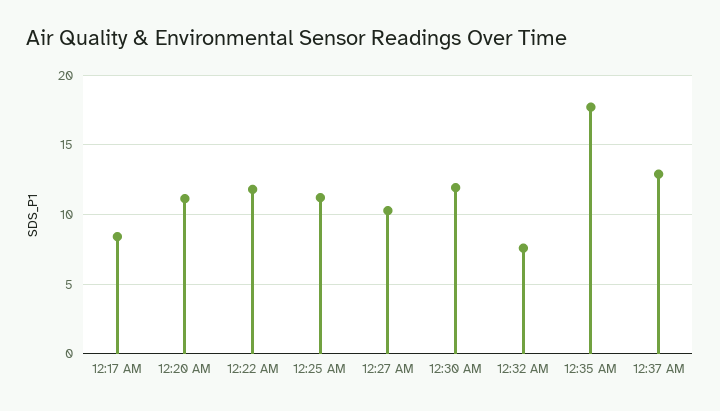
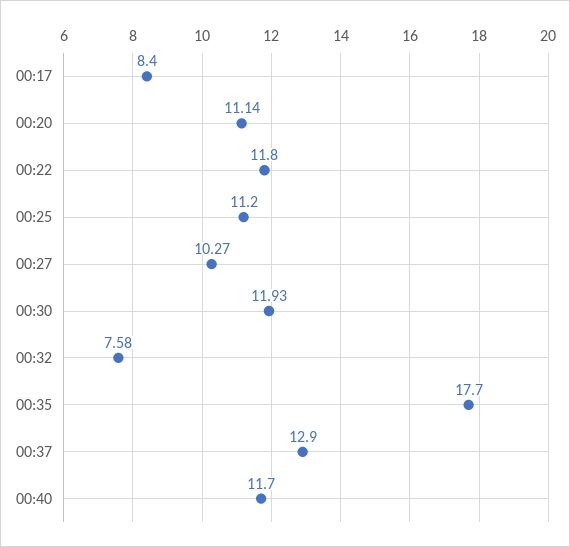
00:40: none -> 11.7

